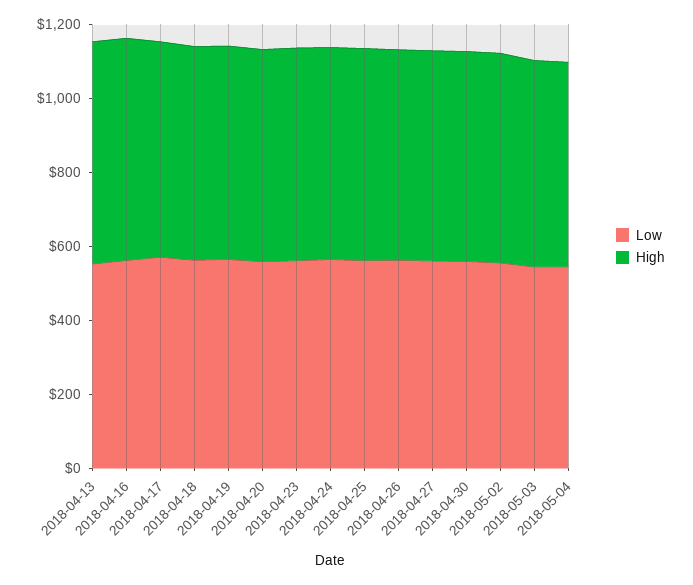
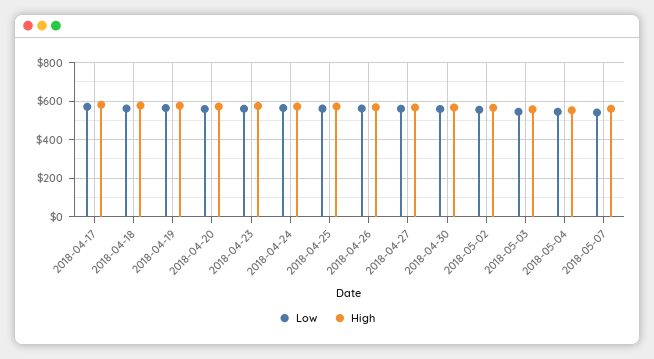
Low, 2018-04-13: 550 -> none
High, 2018-04-13: 600 -> none
Low, 2018-04-16: 550 -> none
High, 2018-04-16: 600 -> none
Low, 2018-05-07: none -> 550
High, 2018-05-07: none -> 550

